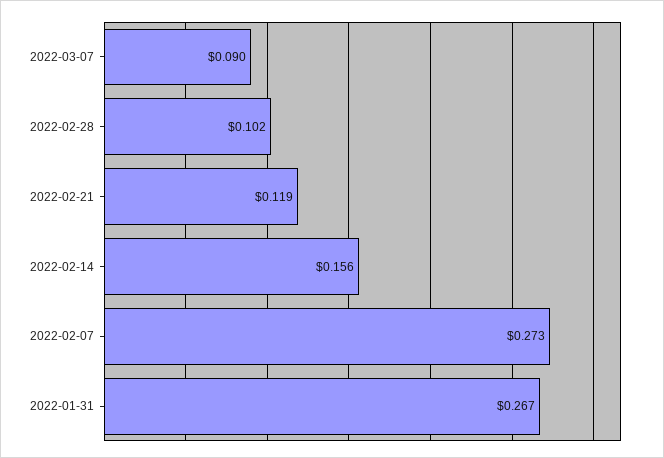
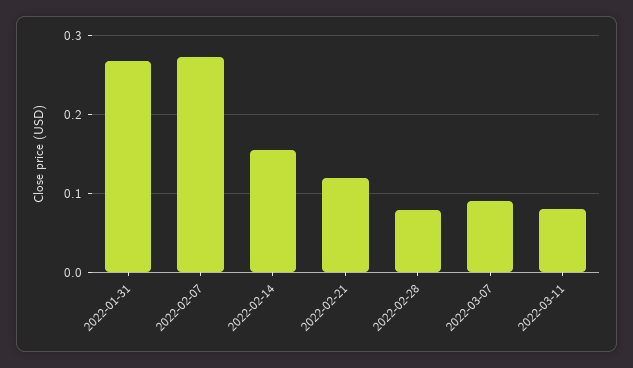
2022-02-28: 0.102 -> 0.08
2022-03-11: none -> 0.08

